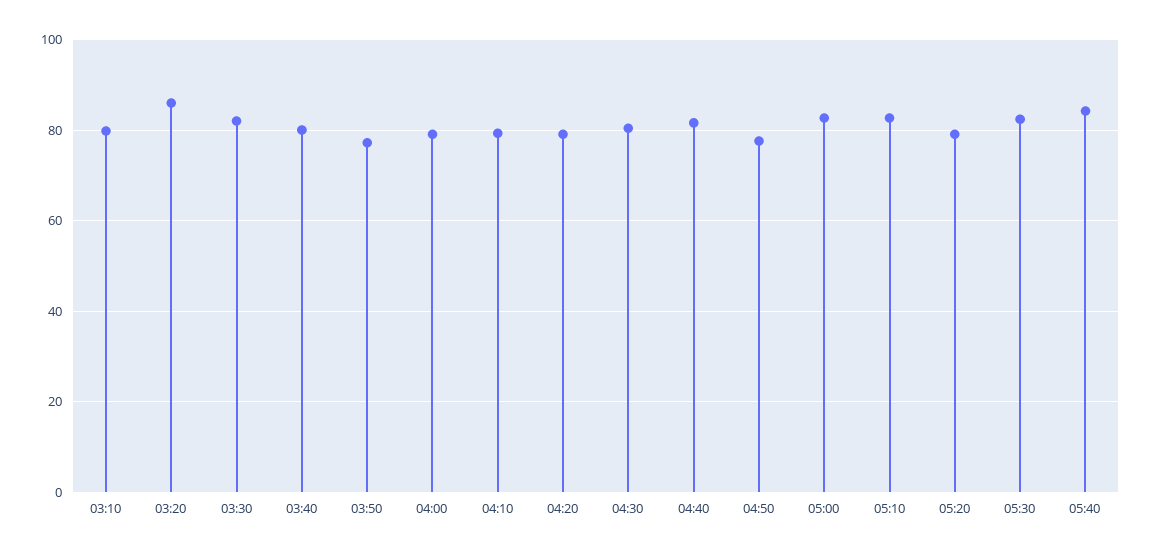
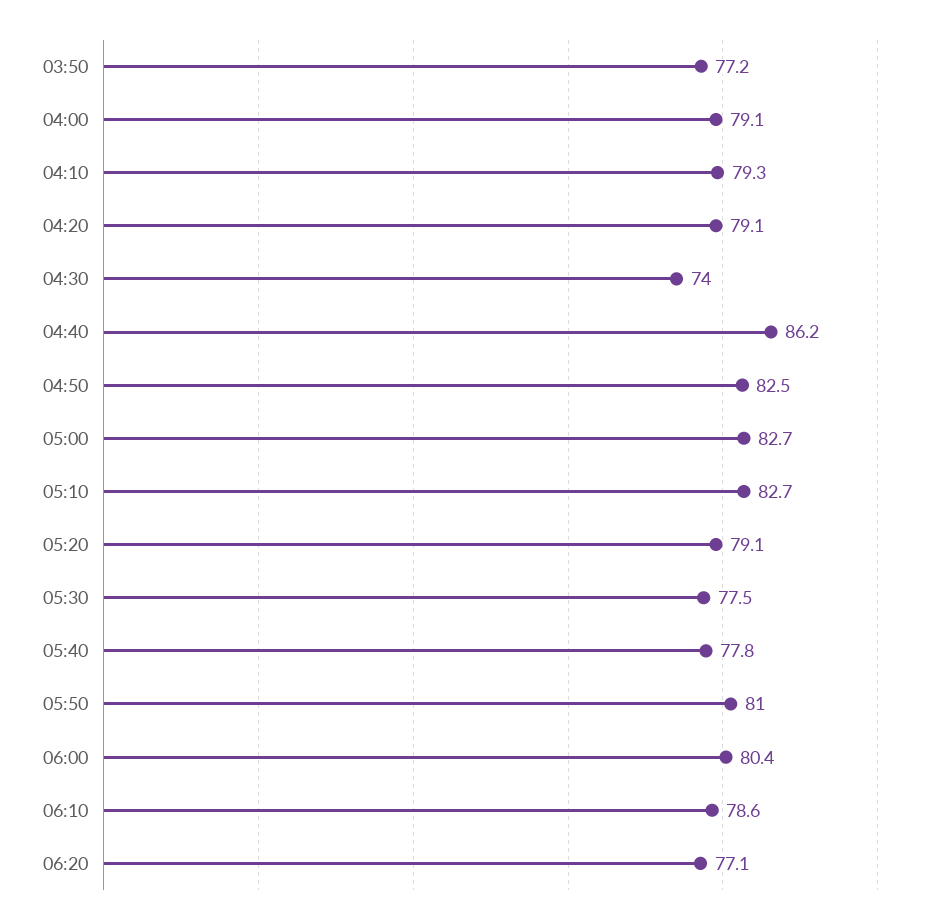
03:10: 80 -> none
03:20: 86 -> none
03:30: 82 -> none
03:40: 80 -> none
04:30: 80 -> 74
04:40: 82 -> 86.2
04:50: 78 -> 82.5
05:30: 82 -> 77.5
05:40: 84 -> 77.8
05:50: none -> 81
06:00: none -> 80.4
06:10: none -> 78.6
06:20: none -> 77.1

